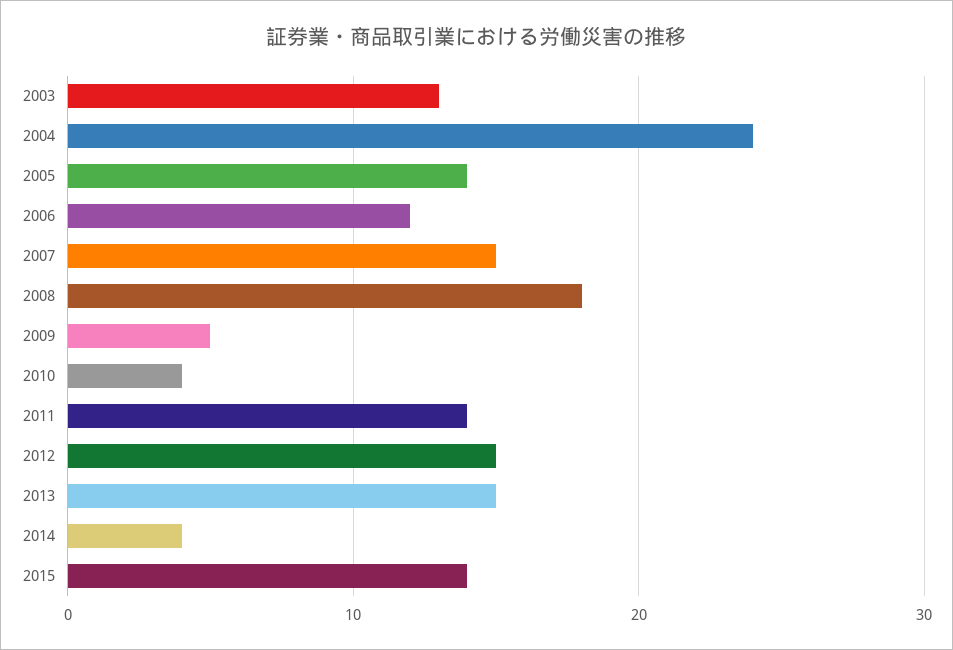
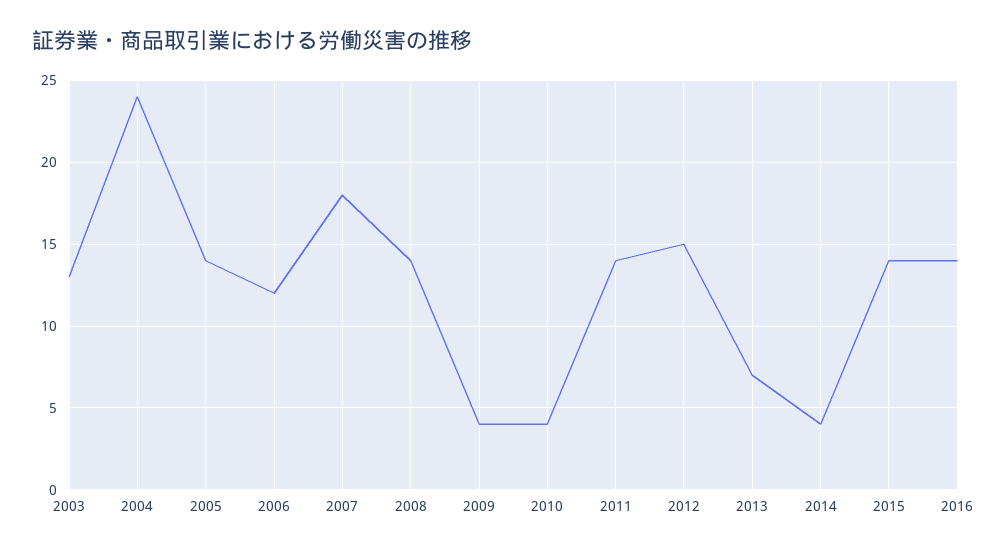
2007: 15 -> 18
2008: 18 -> 14
2009: 5 -> 4
2013: 15 -> 7
2016: none -> 14

